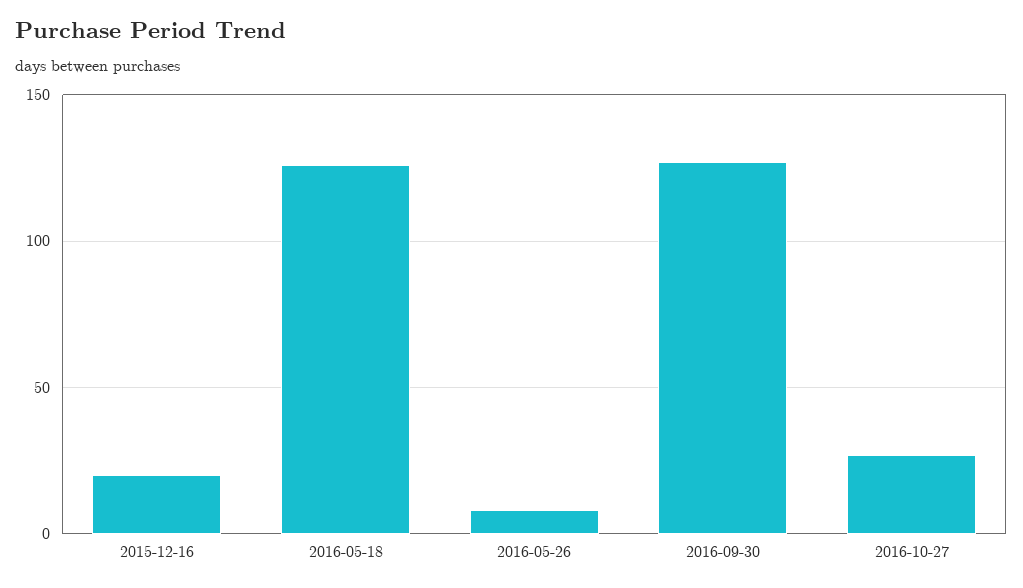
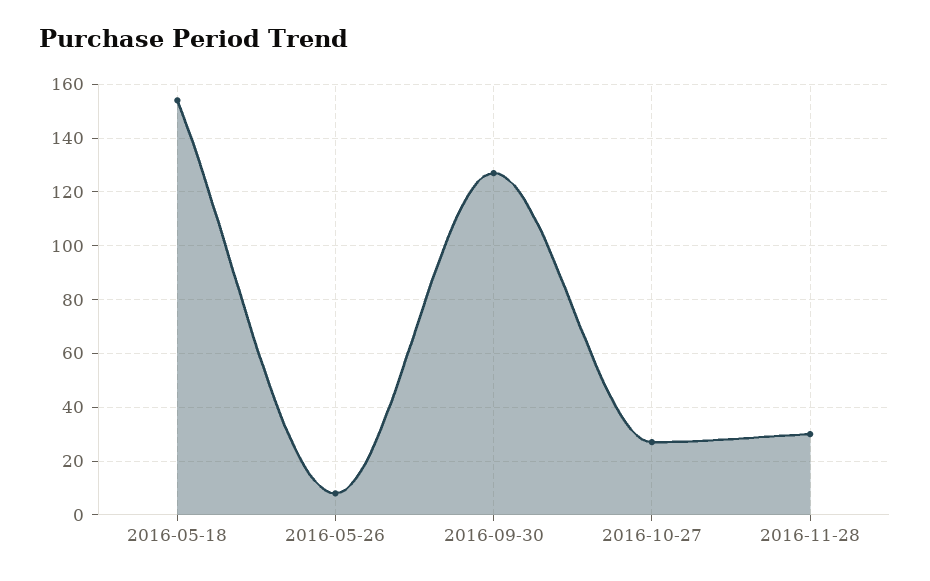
2015-12-16: 20 -> none
2016-05-18: 125 -> 155
2016-11-28: none -> 30

